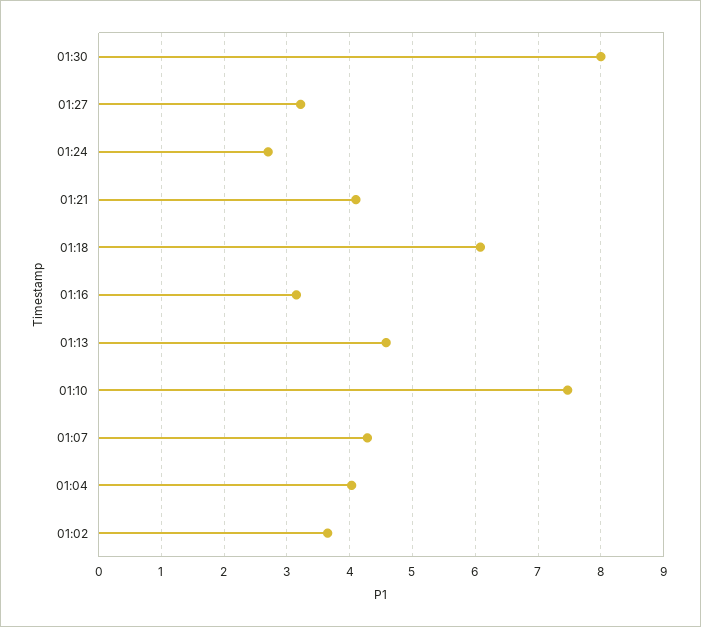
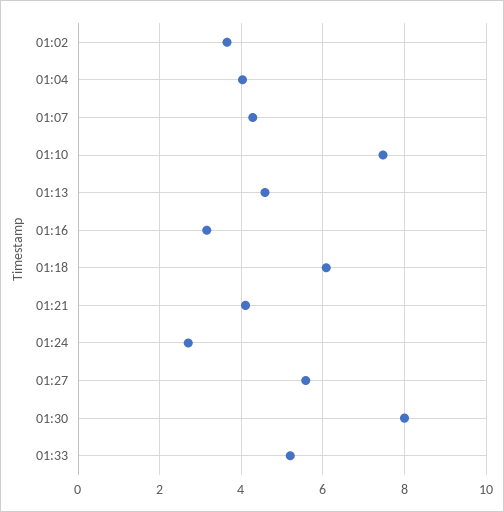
01:27: 3.2 -> 5.6
01:33: none -> 5.2

